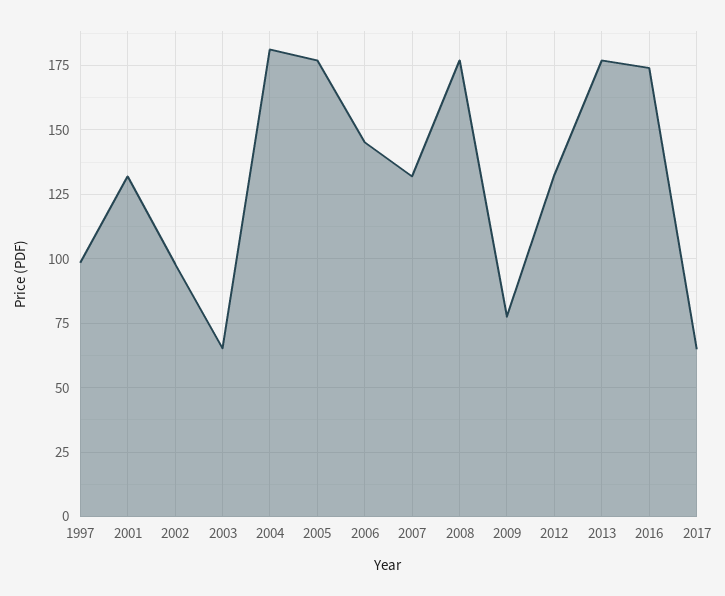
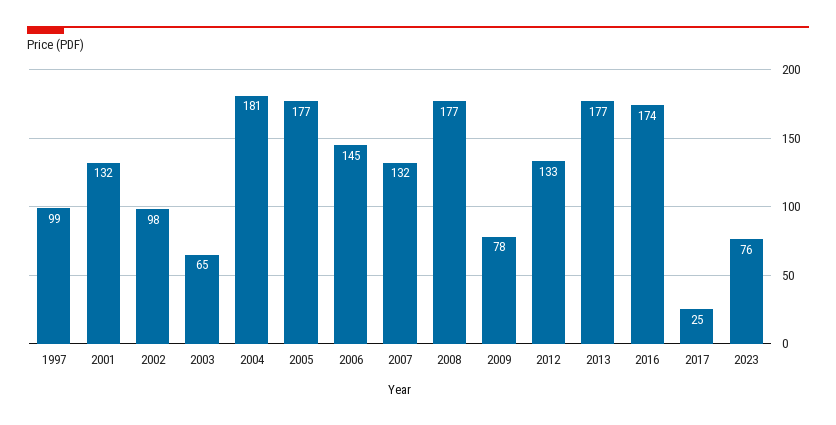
2017: 65 -> 25
2023: none -> 76

